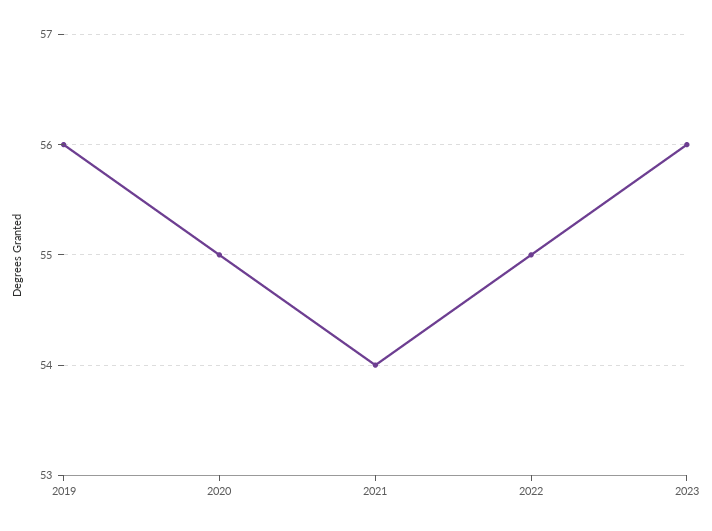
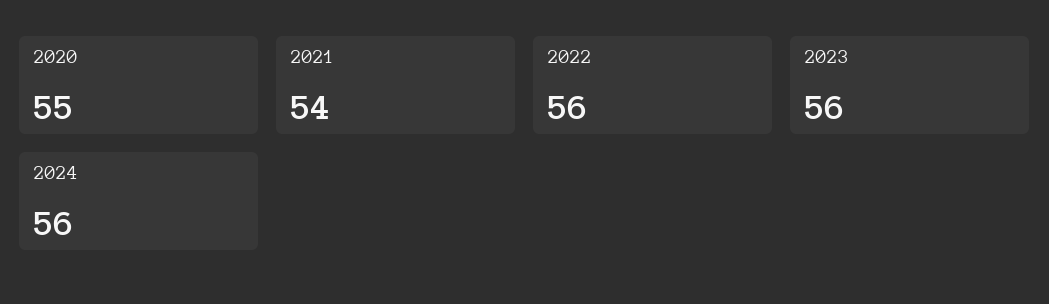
2019: 56 -> none
2022: 55 -> 56
2024: none -> 56

